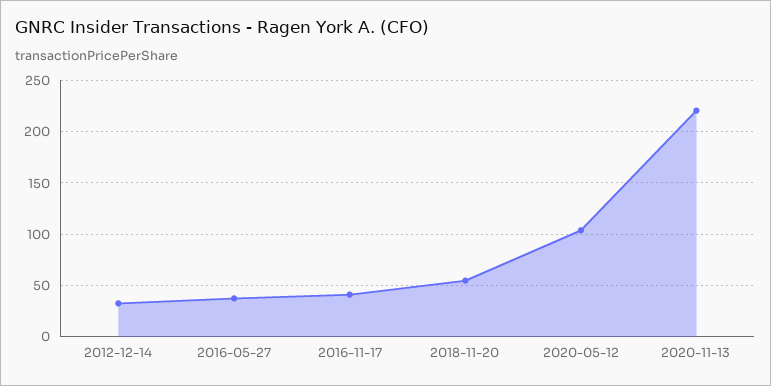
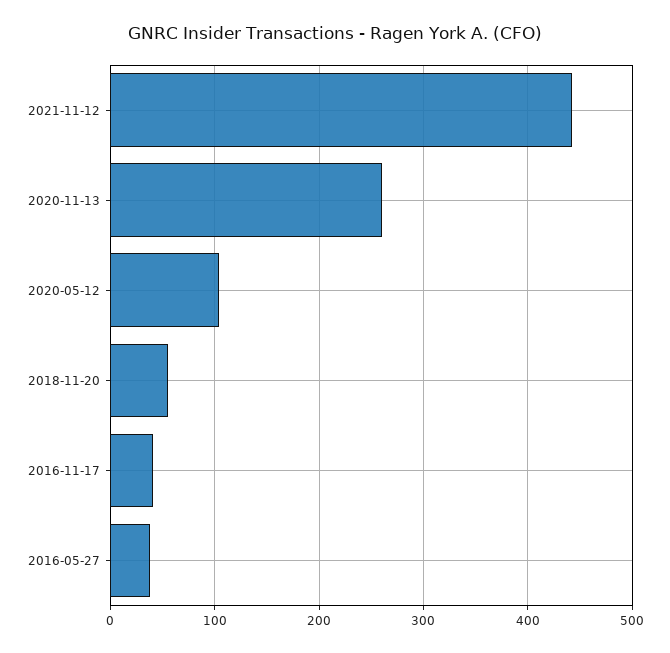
2012-12-14: 30 -> none
2020-11-13: 220 -> 260
2021-11-12: none -> 440

